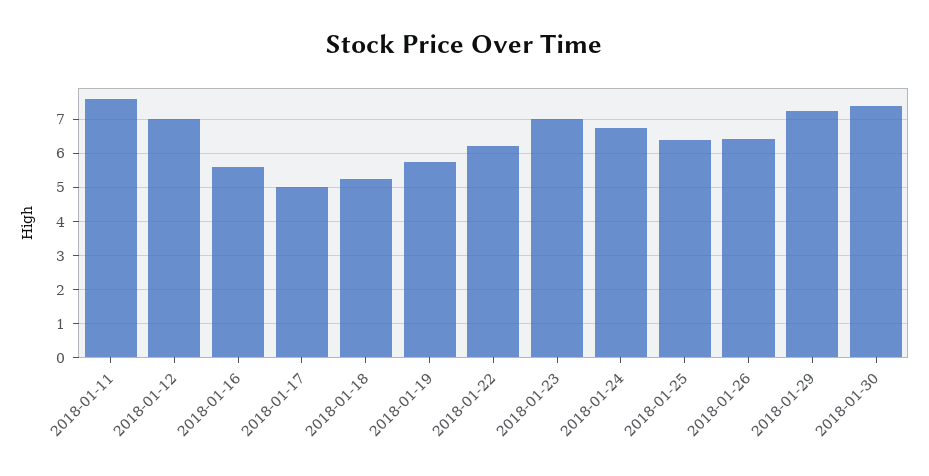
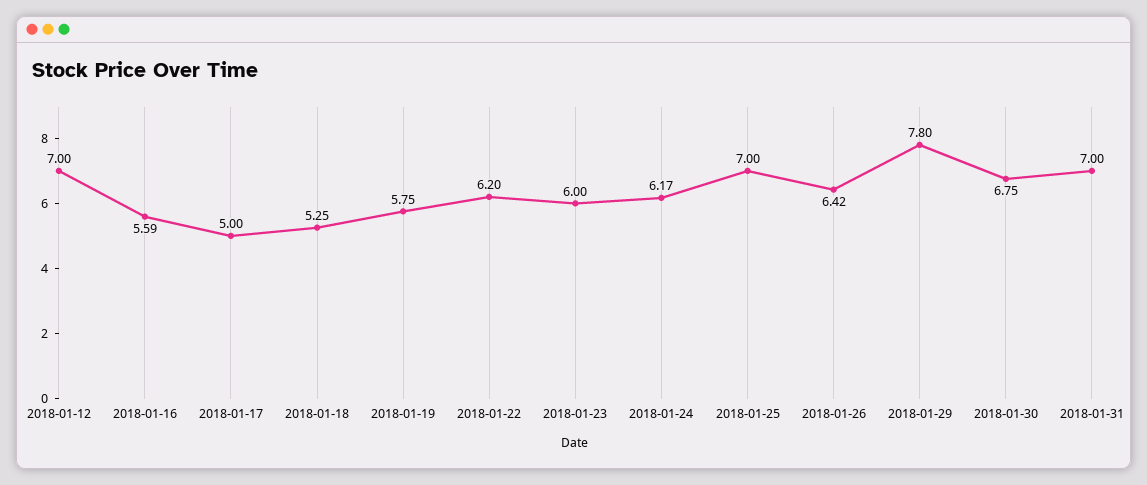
2018-01-11: 7.6 -> none
2018-01-23: 7 -> 6
2018-01-24: 6.8 -> 6.17
2018-01-25: 6.4 -> 7
2018-01-29: 7.2 -> 7.8
2018-01-30: 7.4 -> 6.75
2018-01-31: none -> 7

